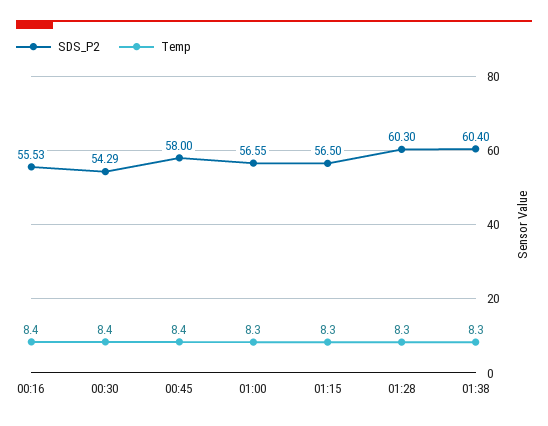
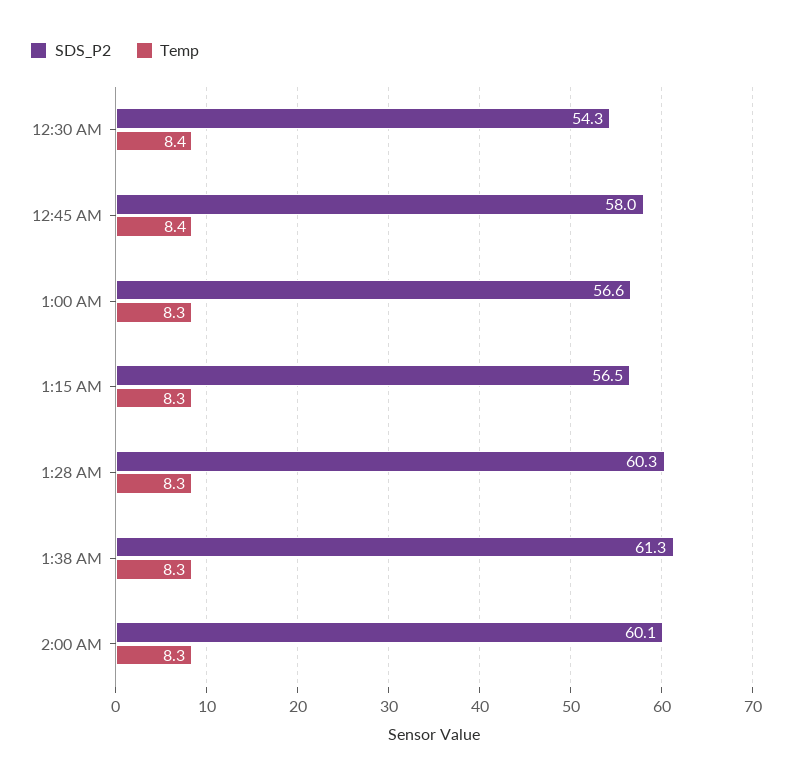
SDS_P2, 00:16: 55.53 -> none
Temp, 00:16: 8.4 -> none
SDS_P2, 01:38: 60.4 -> 61.3
SDS_P2, 2:00 AM: none -> 60.1
Temp, 2:00 AM: none -> 8.3

